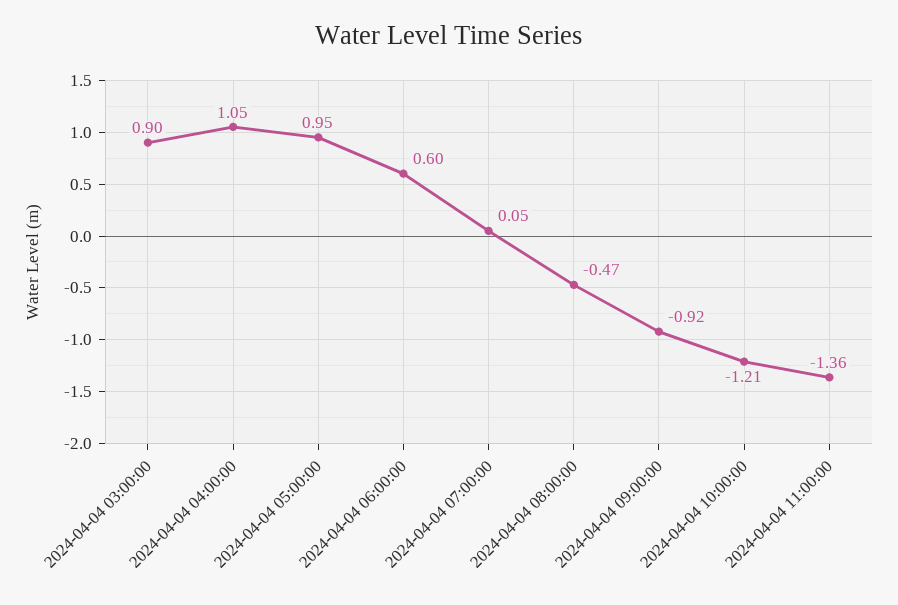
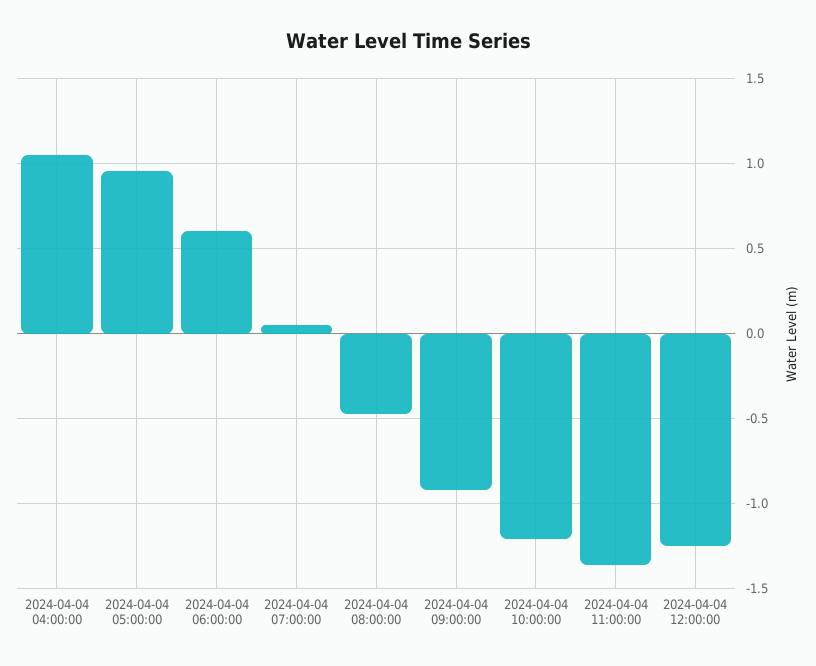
2024-04-04 03:00:00: 0.9 -> none
2024-04-04 12:00:00: none -> -1.25

